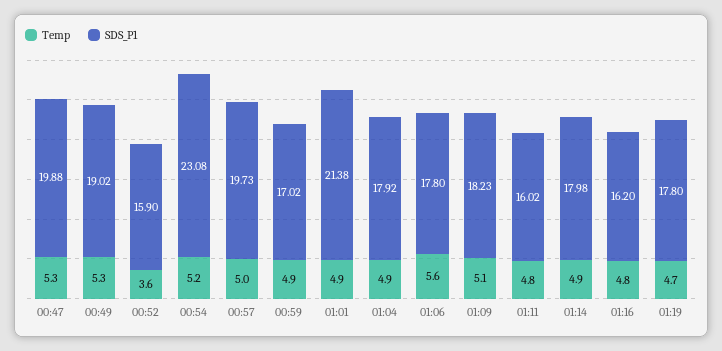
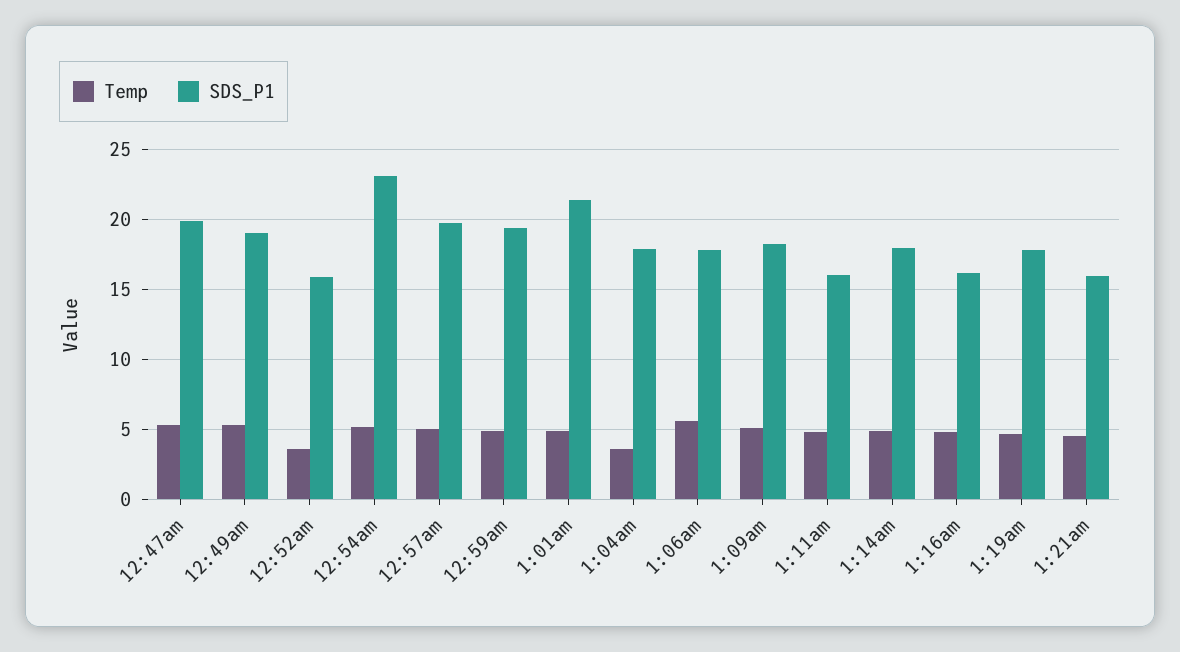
SDS_P1, 00:59: 17.02 -> 19.5
Temp, 01:04: 4.9 -> 3.5
Temp, 1:21am: none -> 4.5
SDS_P1, 1:21am: none -> 16

